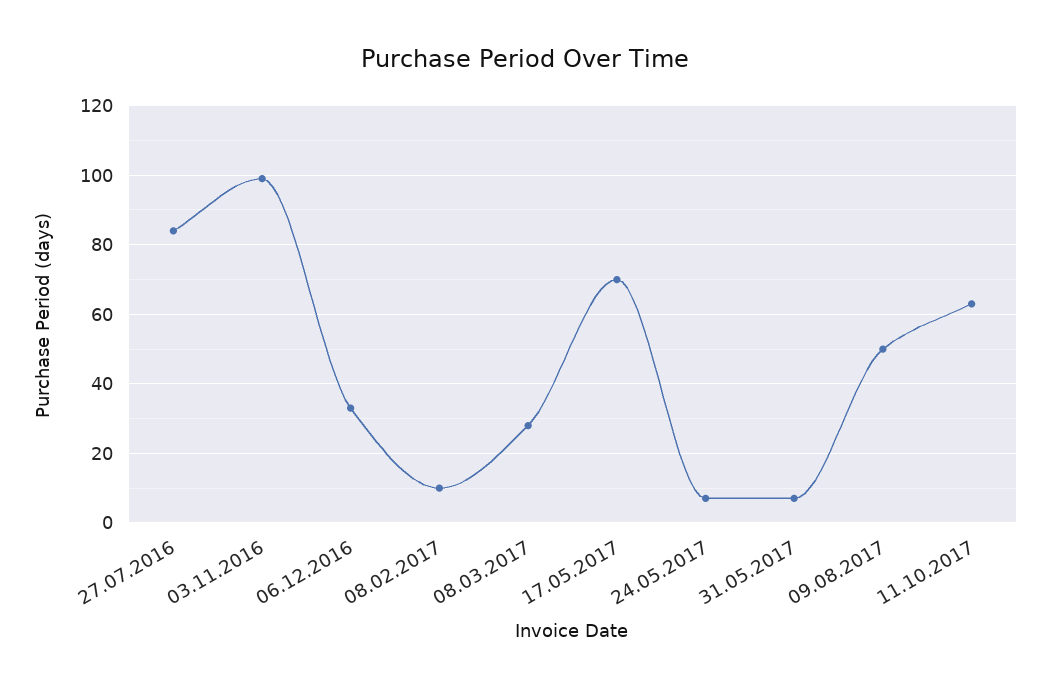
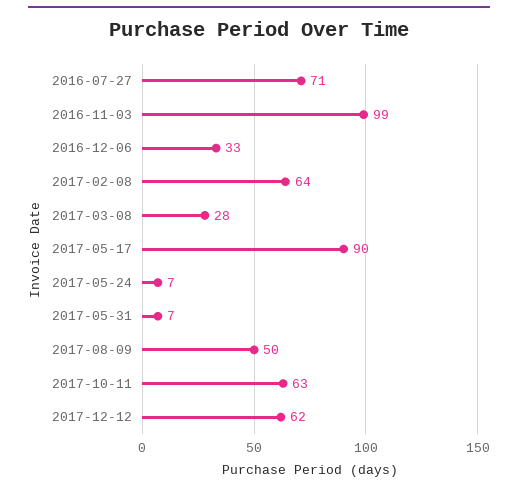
27.07.2016: 85 -> 71
08.02.2017: 10 -> 64
17.05.2017: 70 -> 90
2017-12-12: none -> 62

